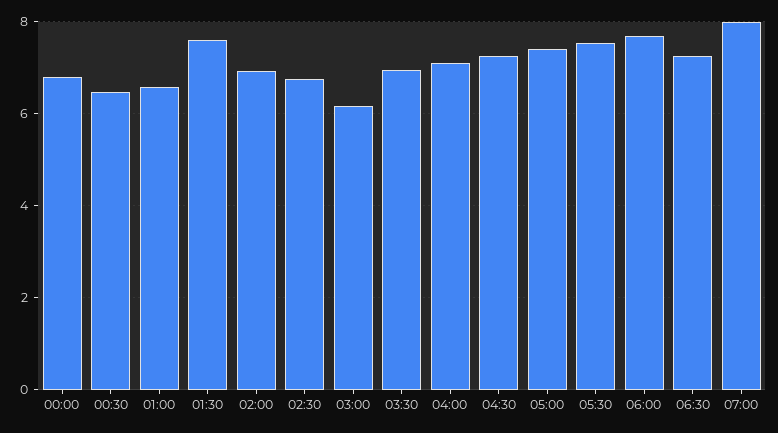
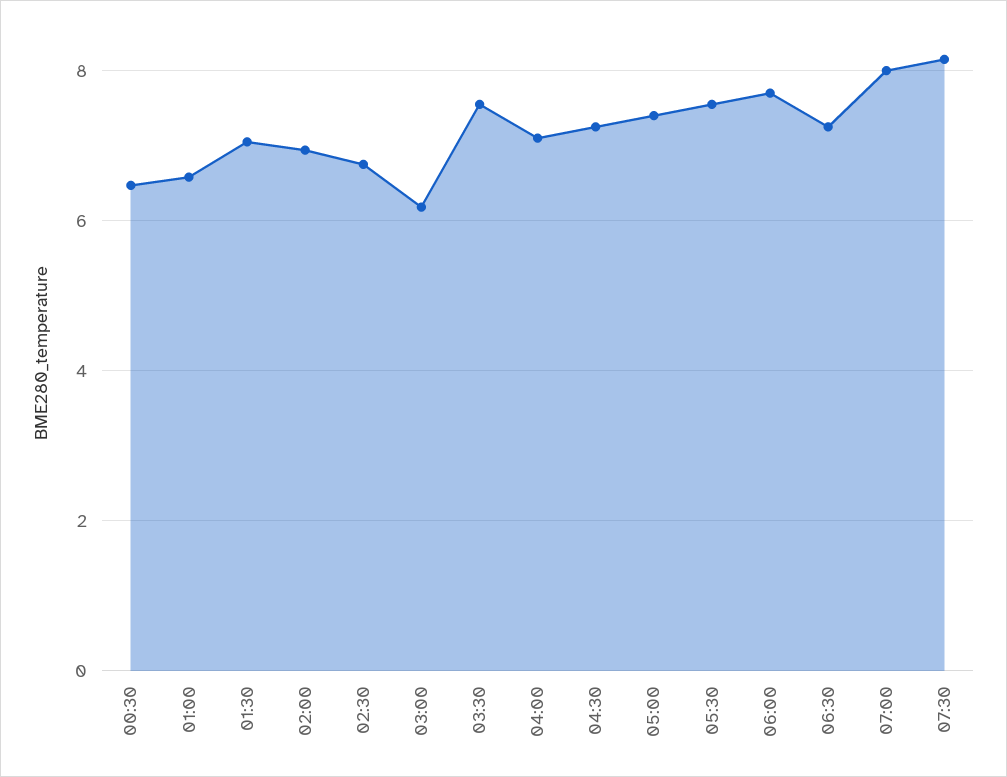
00:00: 6.8 -> none
01:30: 7.6 -> 7
03:30: 7 -> 7.6
07:30: none -> 8.2

